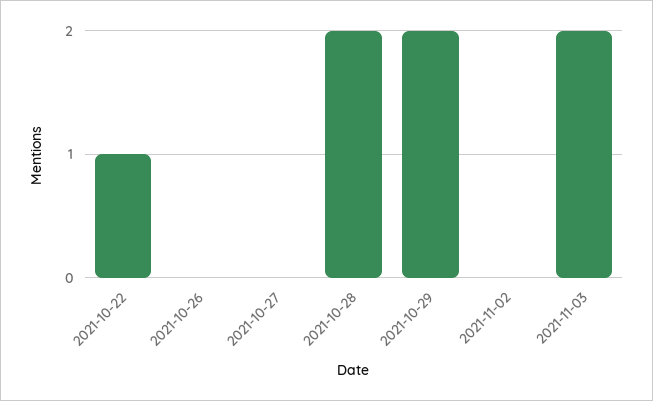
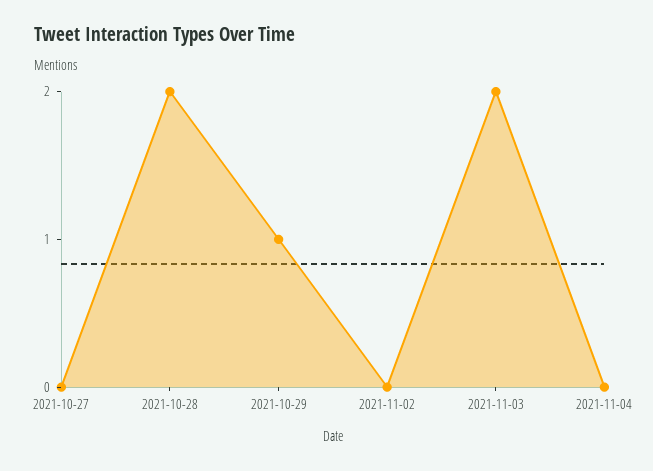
2021-10-22: 1 -> none
2021-10-26: 0 -> none
2021-10-29: 2 -> 1
2021-11-04: none -> 0

